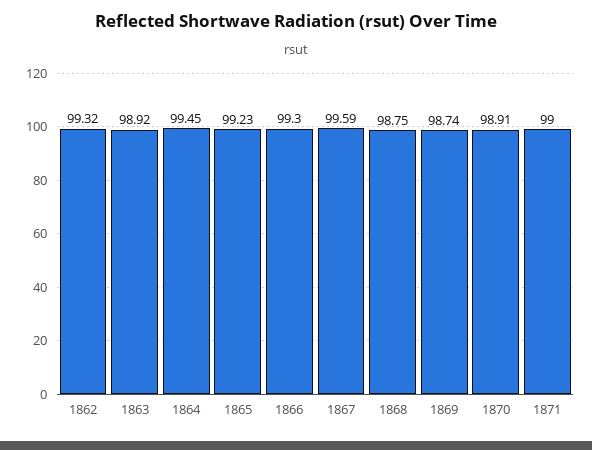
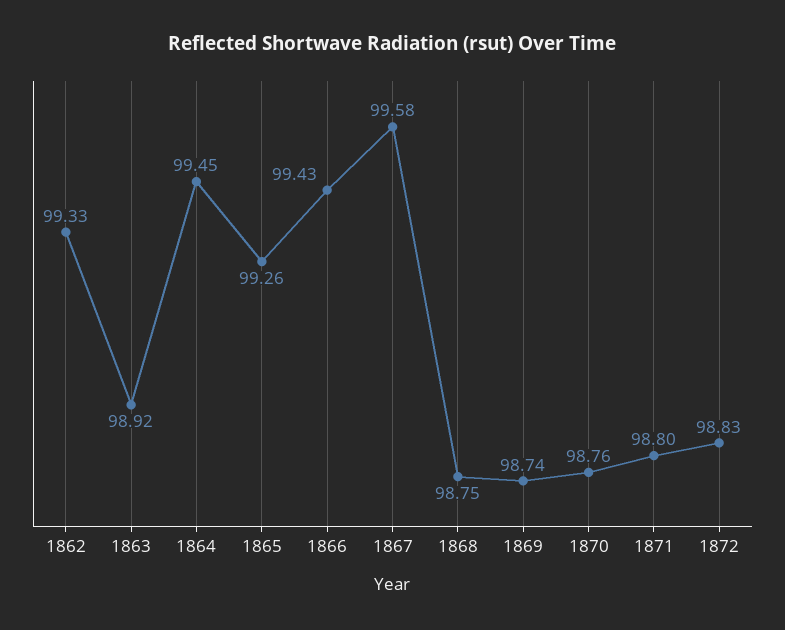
1862: 99.32 -> 99.33
1865: 99.23 -> 99.26
1866: 99.3 -> 99.43
1867: 99.59 -> 99.58
1870: 98.91 -> 98.76
1871: 99 -> 98.8
1872: none -> 98.83

